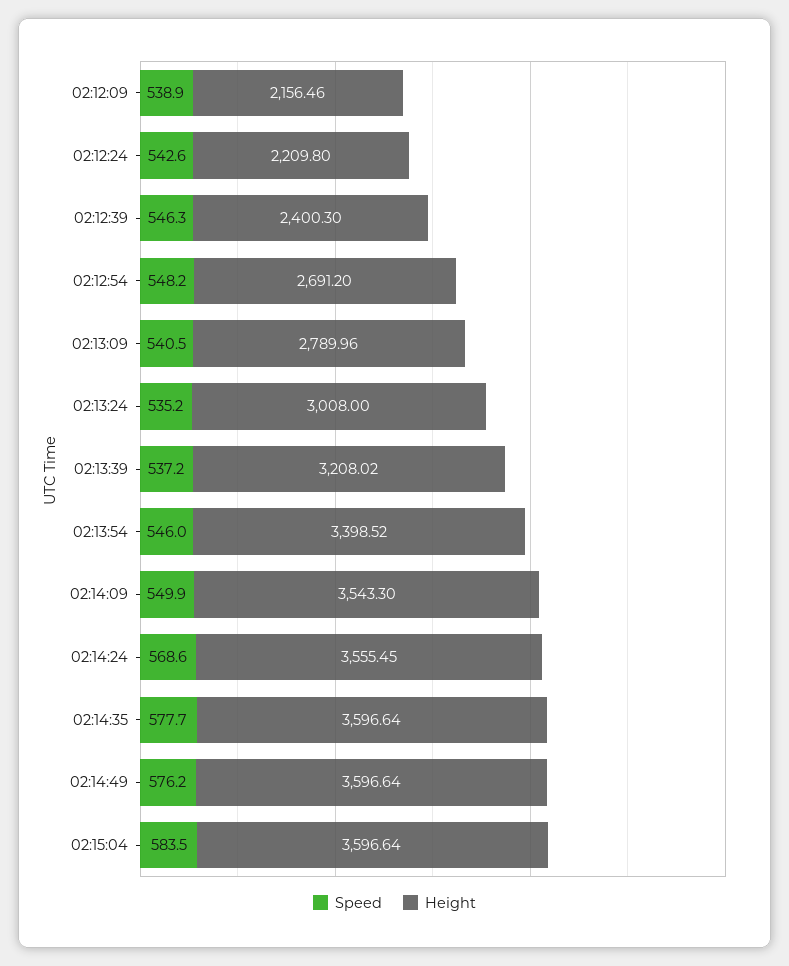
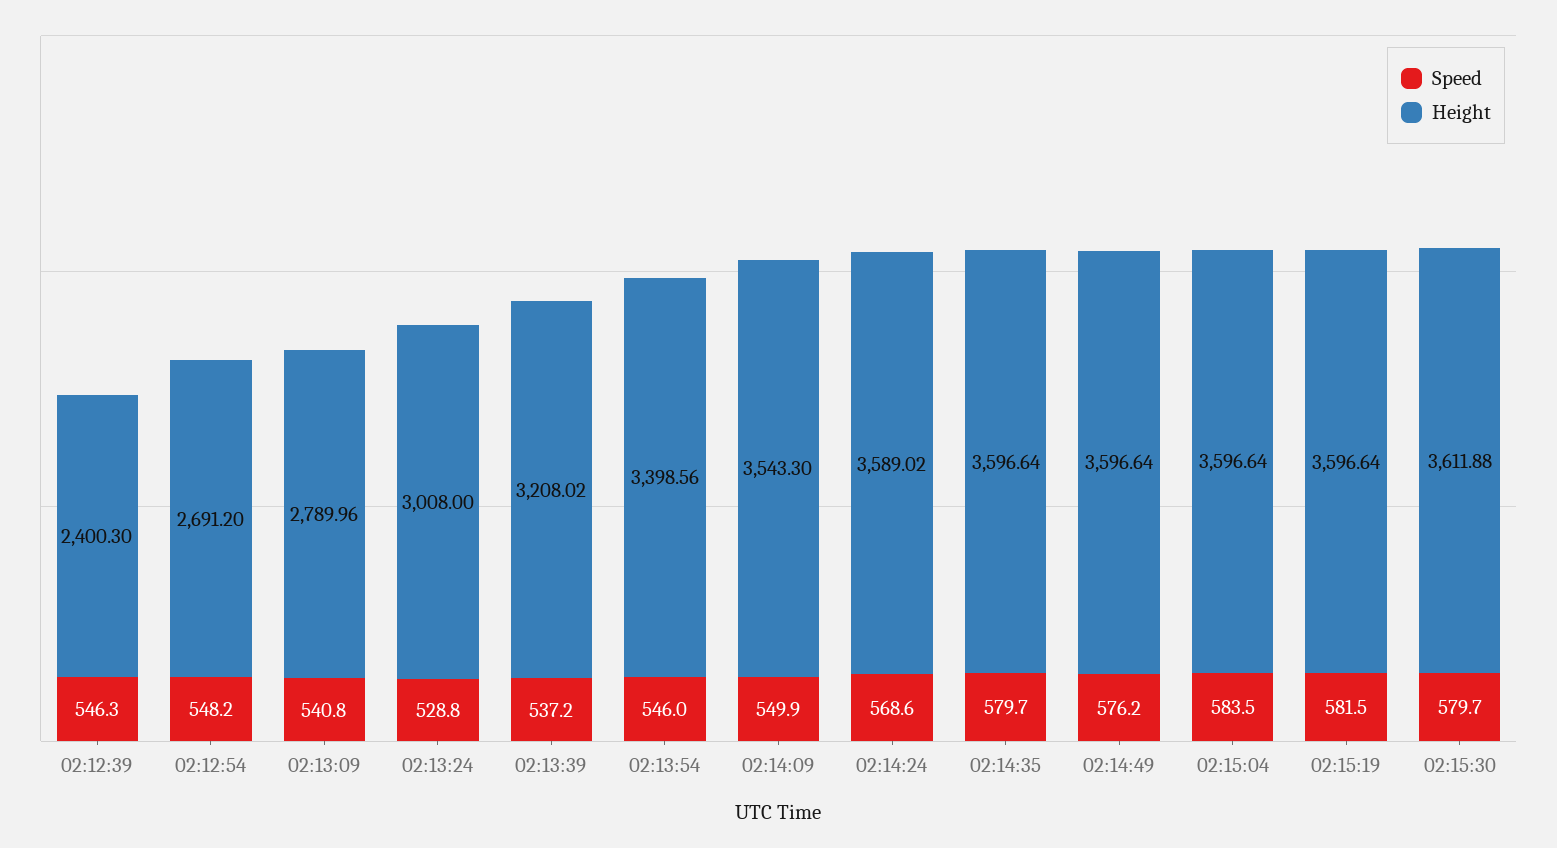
Speed, 02:12:09: 538.9 -> none
Height, 02:12:09: 2156.46 -> none
Speed, 02:12:24: 542.6 -> none
Height, 02:12:24: 2209.8 -> none
Speed, 02:13:09: 540.5 -> 540.8
Speed, 02:13:24: 535.2 -> 528.8
Height, 02:13:54: 3398.52 -> 3398.56
Height, 02:14:24: 3555.45 -> 3589.02
Speed, 02:14:35: 577.7 -> 579.7
Speed, 02:15:19: none -> 581.5
Height, 02:15:19: none -> 3596.64
Speed, 02:15:30: none -> 579.7
Height, 02:15:30: none -> 3611.88

